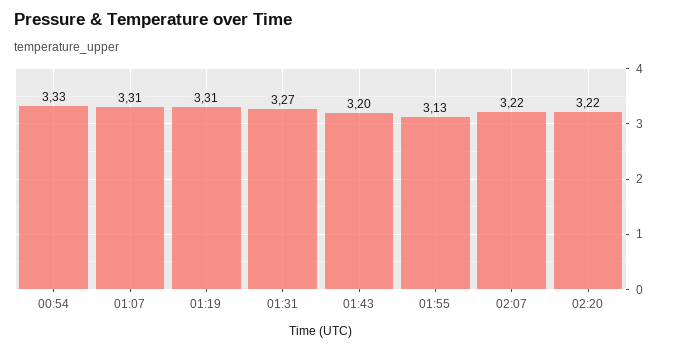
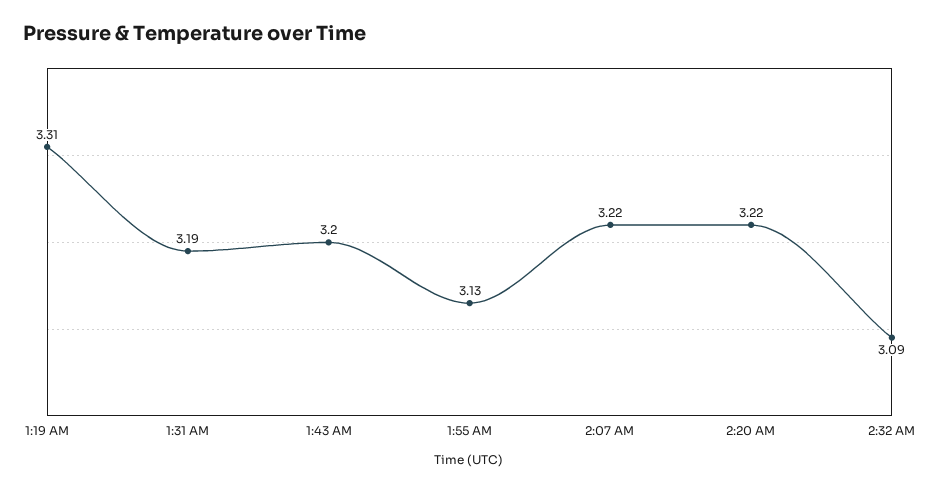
00:54: 3.33 -> none
01:07: 3.31 -> none
01:31: 3.27 -> 3.19
2:32 AM: none -> 3.09

